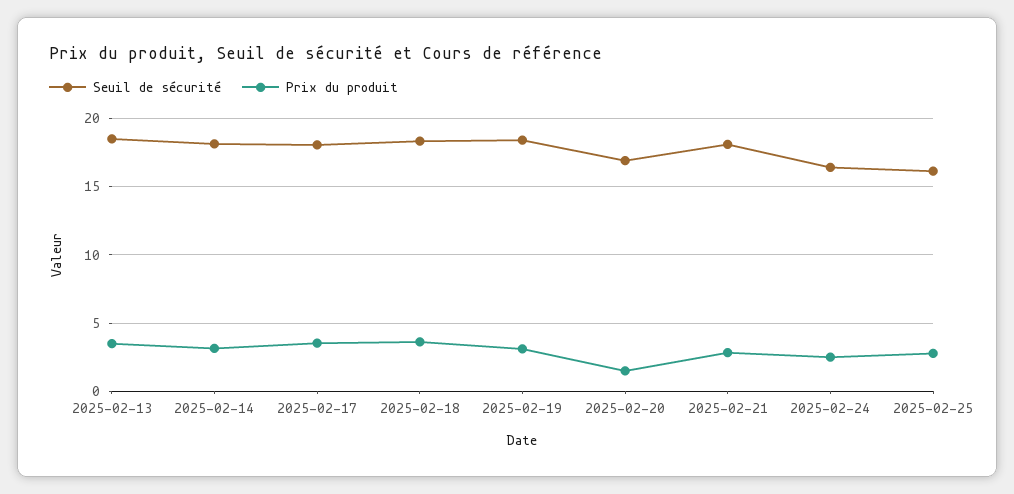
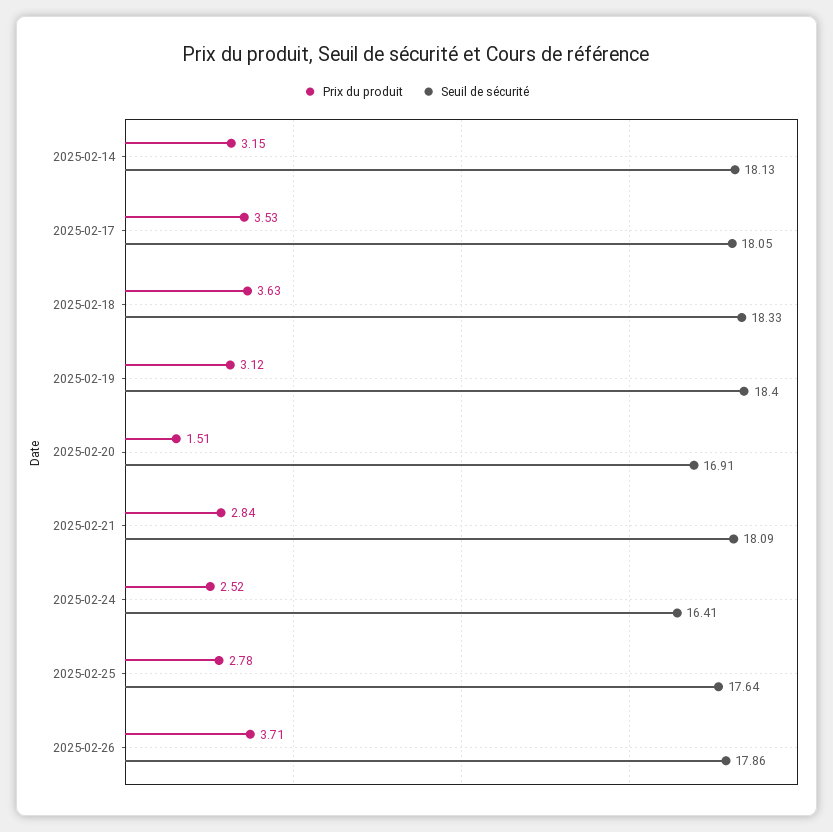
Seuil de sécurité, 2025-02-13: 18.5 -> none
Prix du produit, 2025-02-13: 3.5 -> none
Seuil de sécurité, 2025-02-25: 16 -> 17.64
Prix du produit, 2025-02-26: none -> 3.71
Seuil de sécurité, 2025-02-26: none -> 17.86

